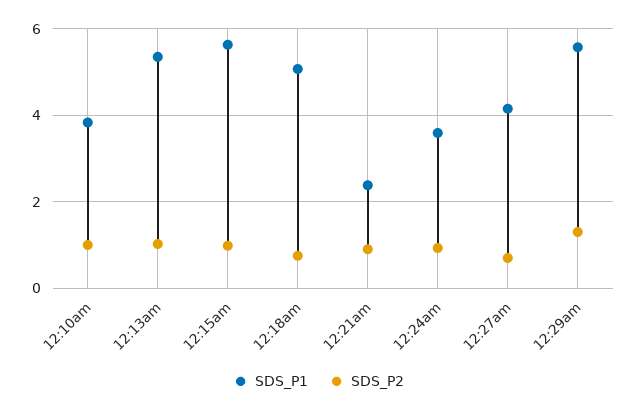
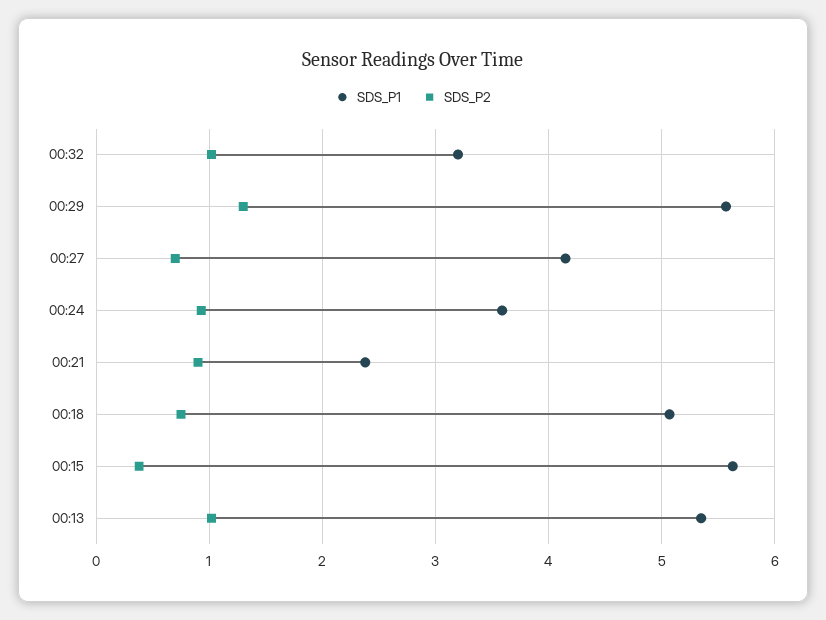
SDS_P1, 12:10am: 3.8 -> none
SDS_P2, 12:10am: 1 -> none
SDS_P2, 12:15am: 1 -> 0.4
SDS_P1, 00:32: none -> 3.2
SDS_P2, 00:32: none -> 1

